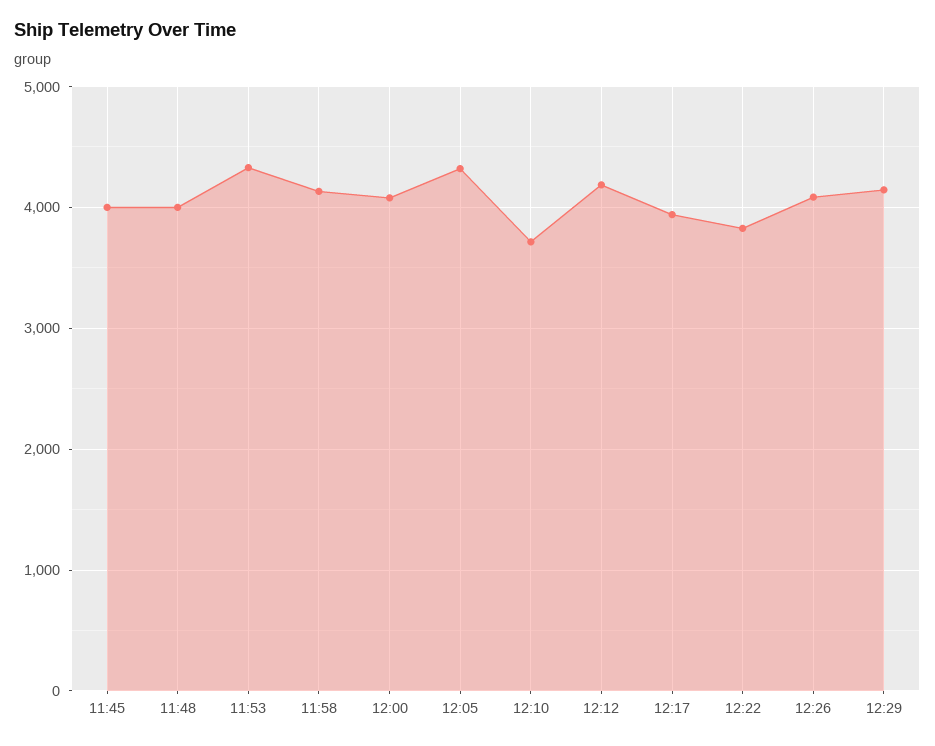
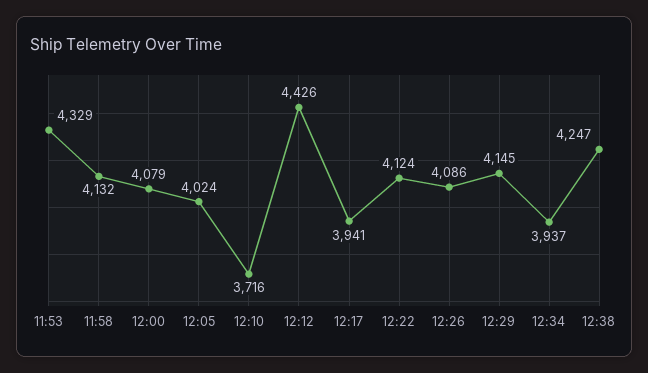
11:45: 4000 -> none
11:48: 4000 -> none
12:05: 4300 -> 4024
12:12: 4200 -> 4426
12:22: 3800 -> 4124
12:34: none -> 3937
12:38: none -> 4247

